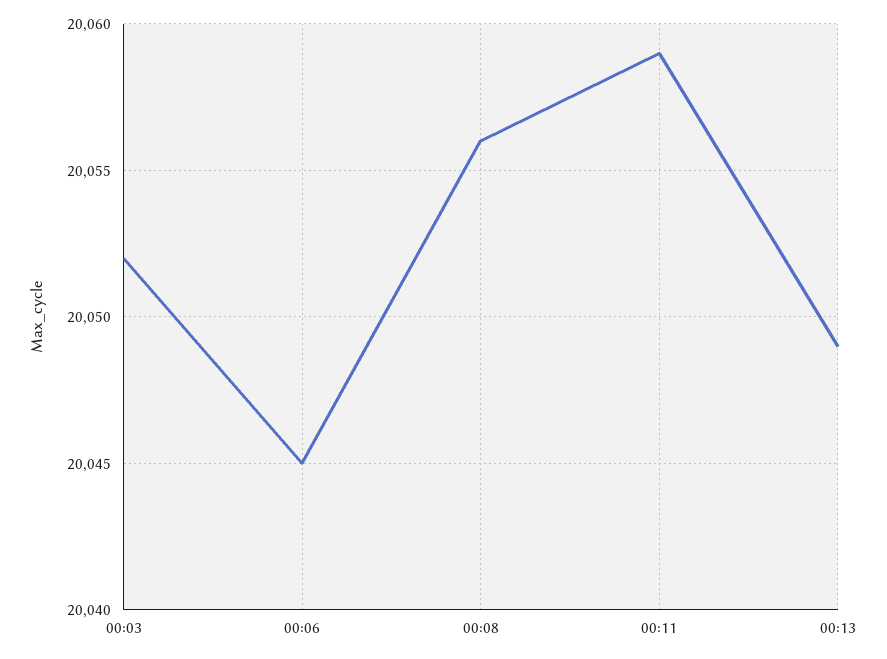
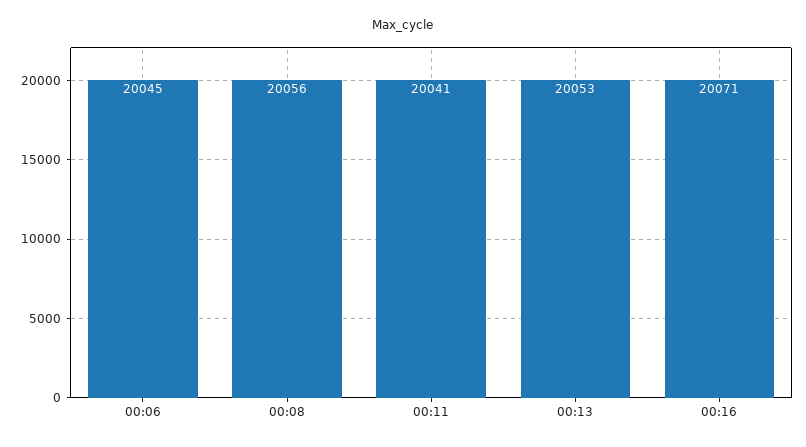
00:03: 20052 -> none
00:11: 20059 -> 20041
00:13: 20049 -> 20053
00:16: none -> 20071

